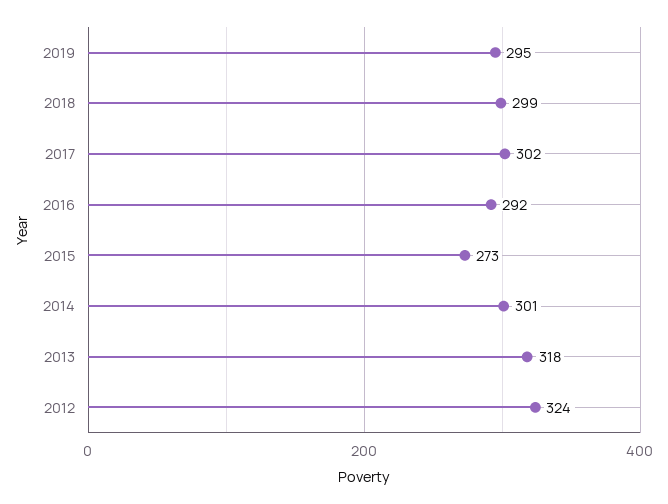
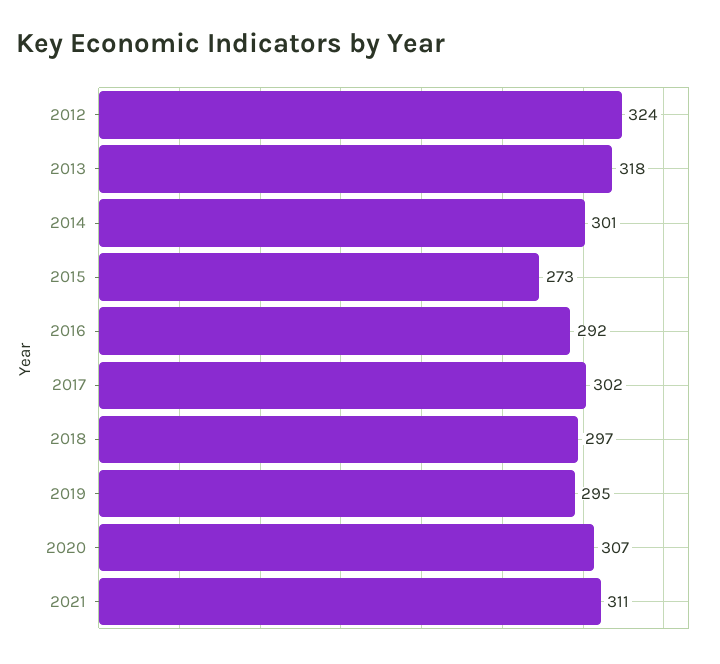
2018: 299 -> 297
2020: none -> 307
2021: none -> 311

